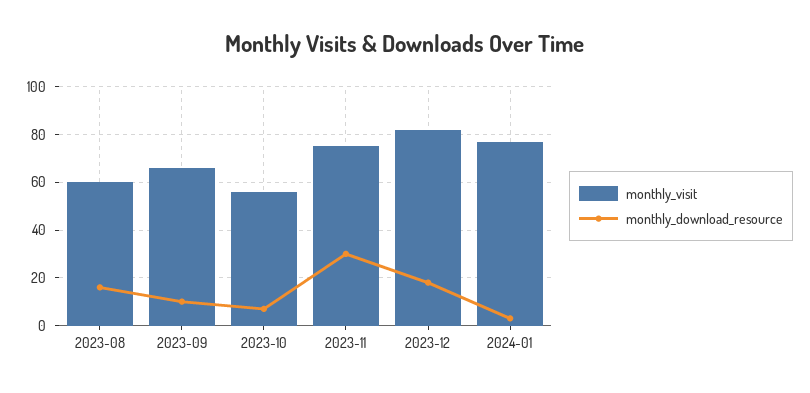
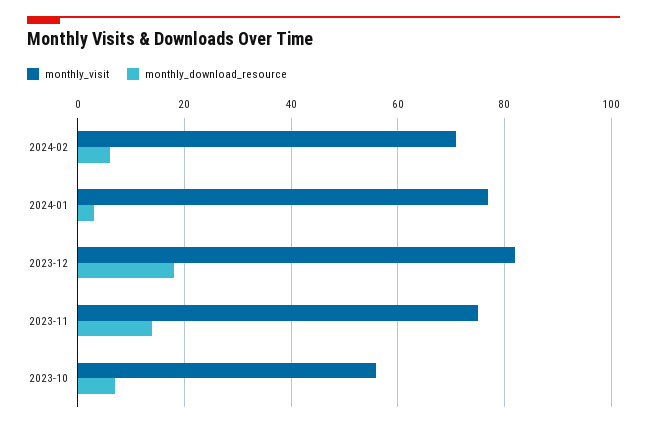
monthly_visit, 2023-08: 60 -> none
monthly_download_resource, 2023-08: 15 -> none
monthly_visit, 2023-09: 65 -> none
monthly_download_resource, 2023-09: 10 -> none
monthly_download_resource, 2023-11: 30 -> 15
monthly_visit, 2024-02: none -> 70
monthly_download_resource, 2024-02: none -> 5

